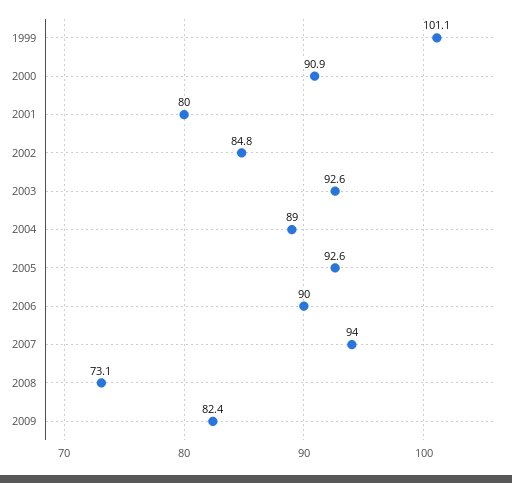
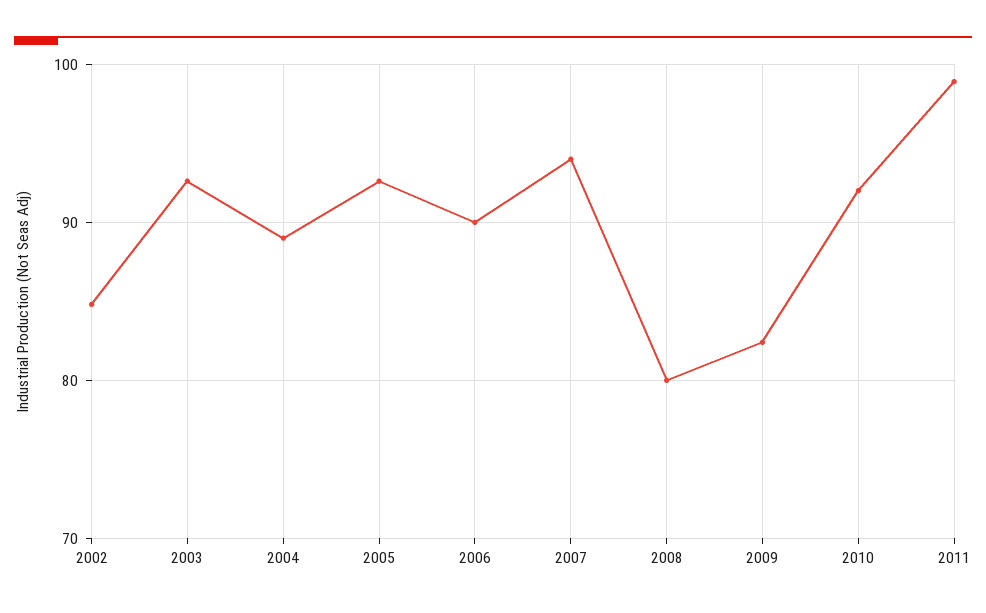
1999: 101.1 -> none
2000: 90.9 -> none
2001: 80 -> none
2008: 73.1 -> 80
2010: none -> 92
2011: none -> 99

